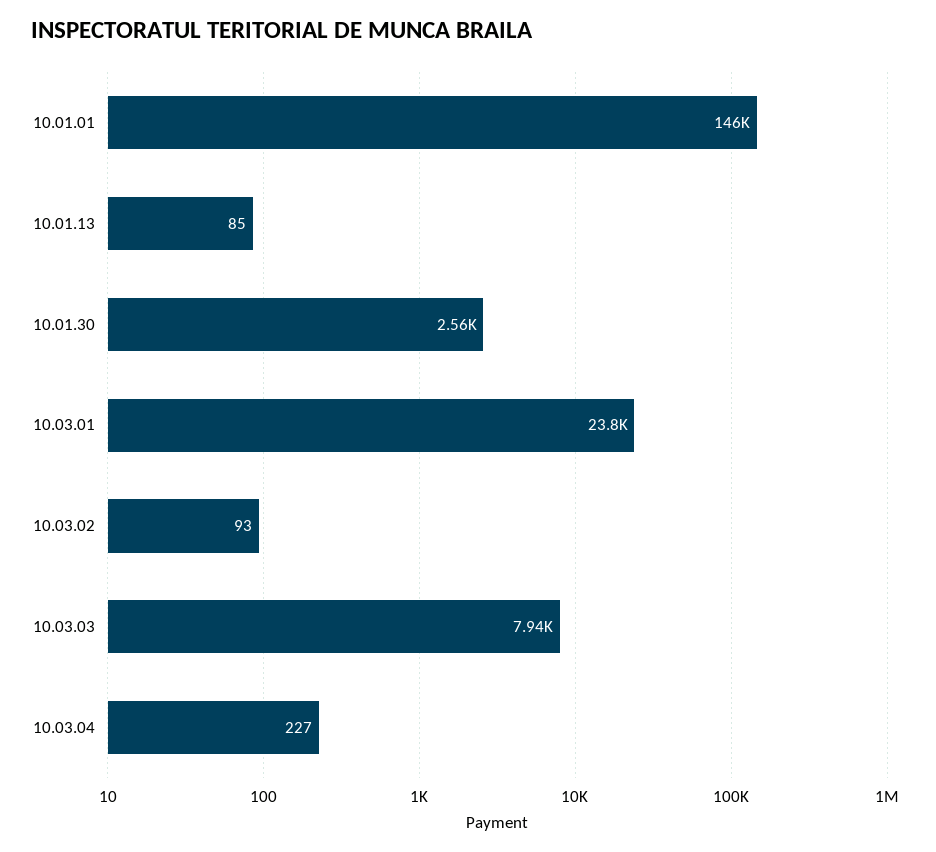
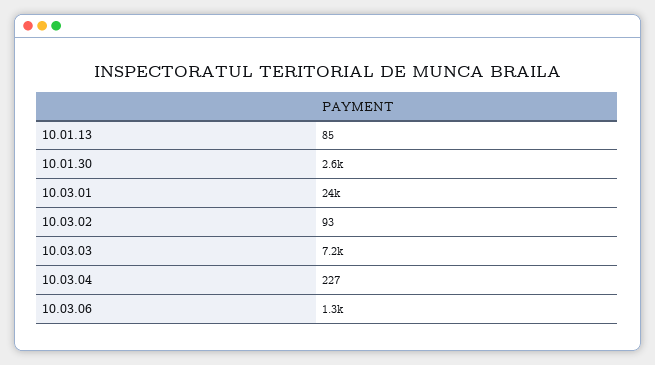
10.01.01: 146000 -> none
10.03.03: 7940 -> 7200
10.03.06: none -> 1300

